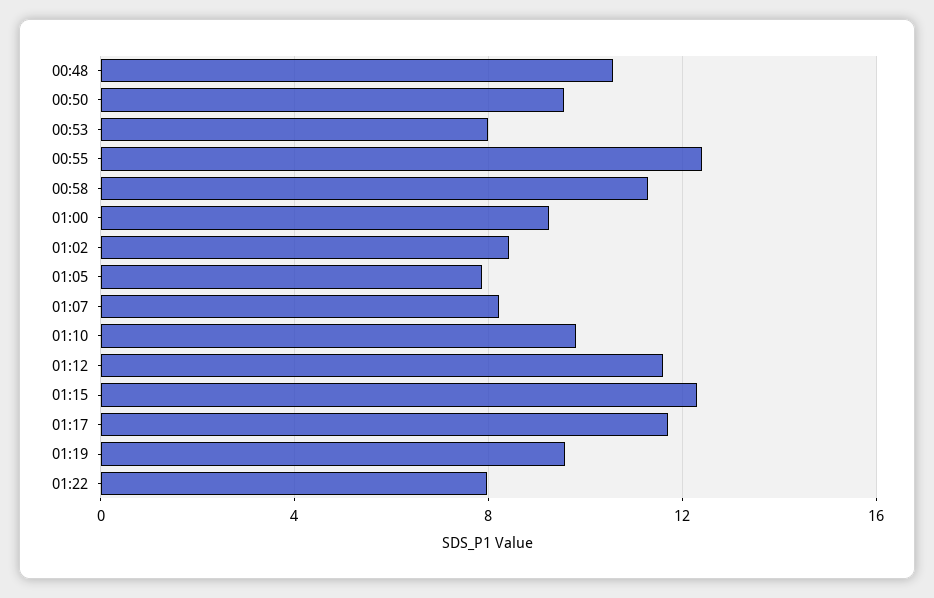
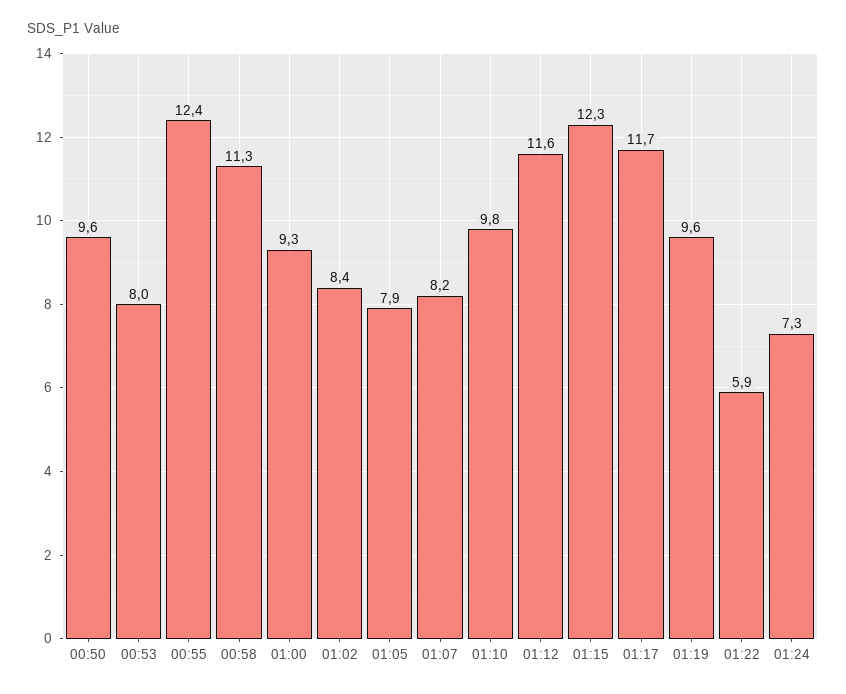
00:48: 10.5 -> none
01:22: 8 -> 5.9
01:24: none -> 7.3

